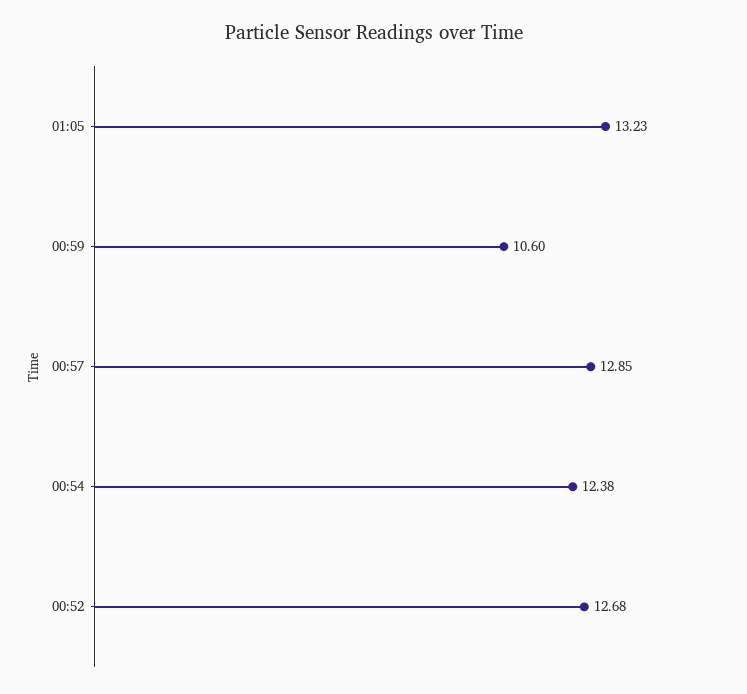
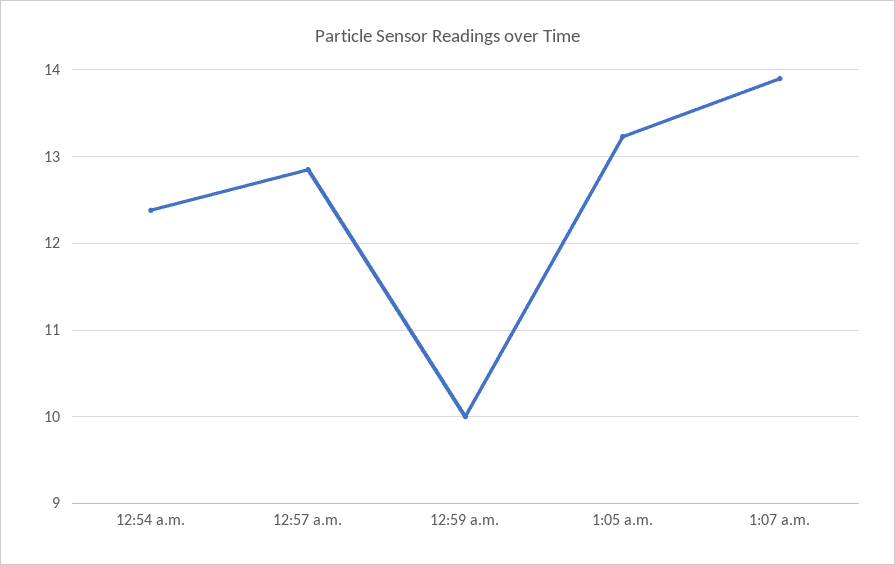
00:59: 10.6 -> 10
00:52: 12.68 -> none
1:07 a.m.: none -> 13.9

